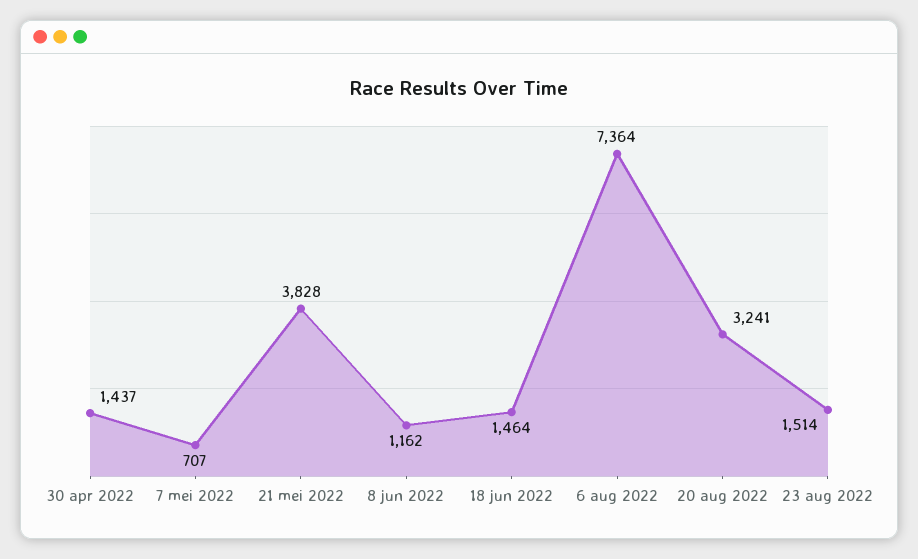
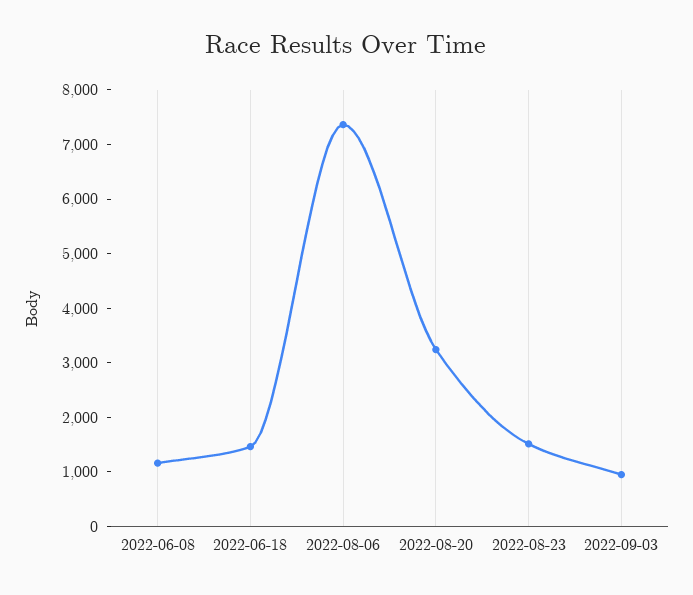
30 apr 2022: 1437 -> none
7 mei 2022: 707 -> none
21 mei 2022: 3828 -> none
2022-09-03: none -> 1000

